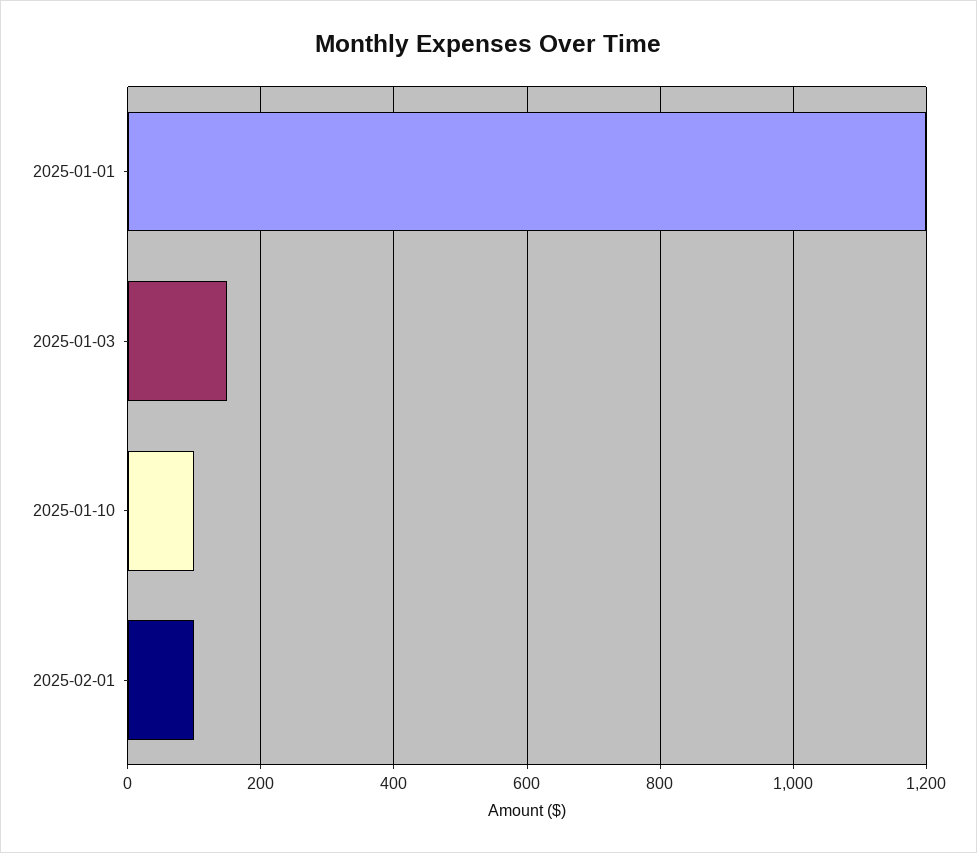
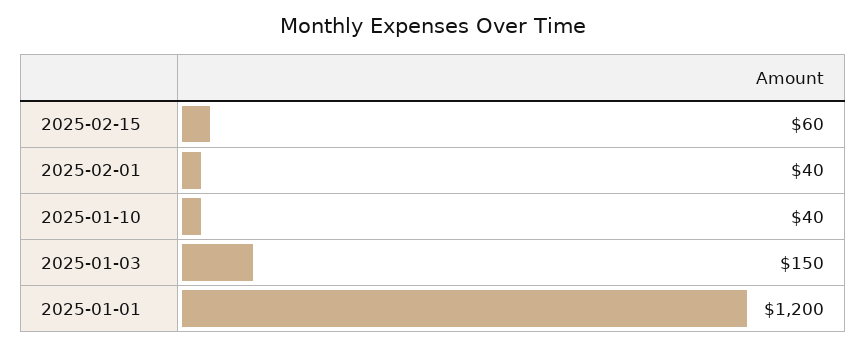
2025-01-10: 100 -> 40
2025-02-01: 100 -> 40
2025-02-15: none -> 60

